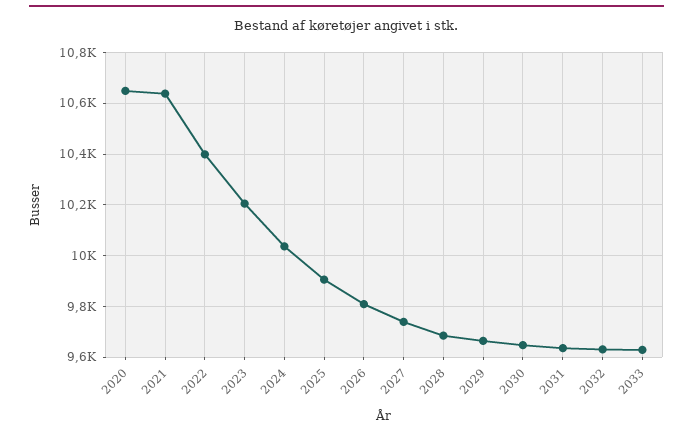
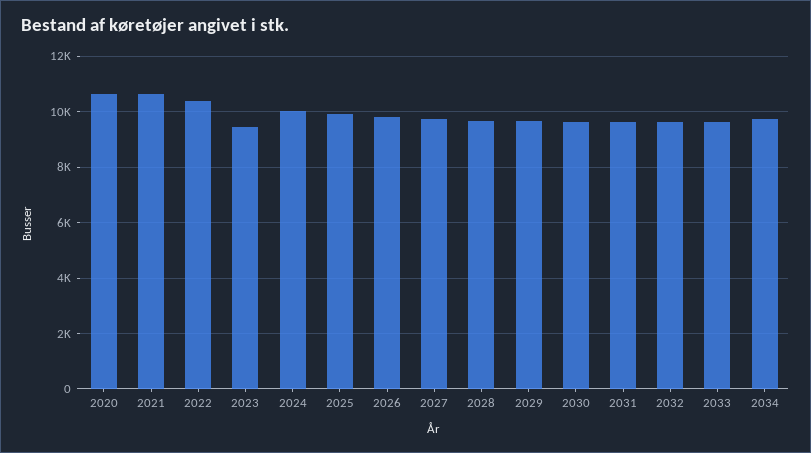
2023: 10200 -> 9500
2034: none -> 9750

